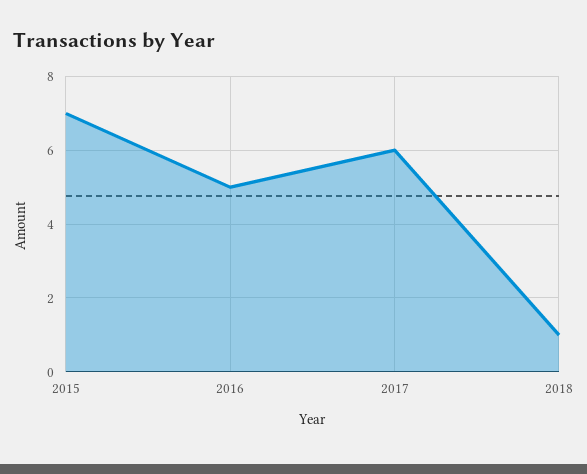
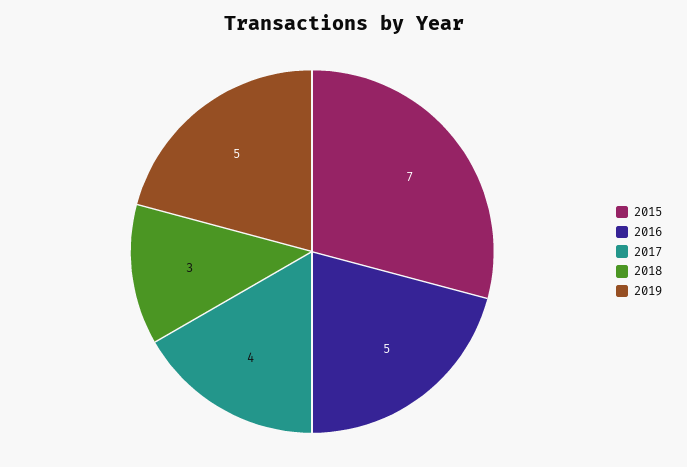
2017: 6 -> 4
2018: 1 -> 3
2019: none -> 5

